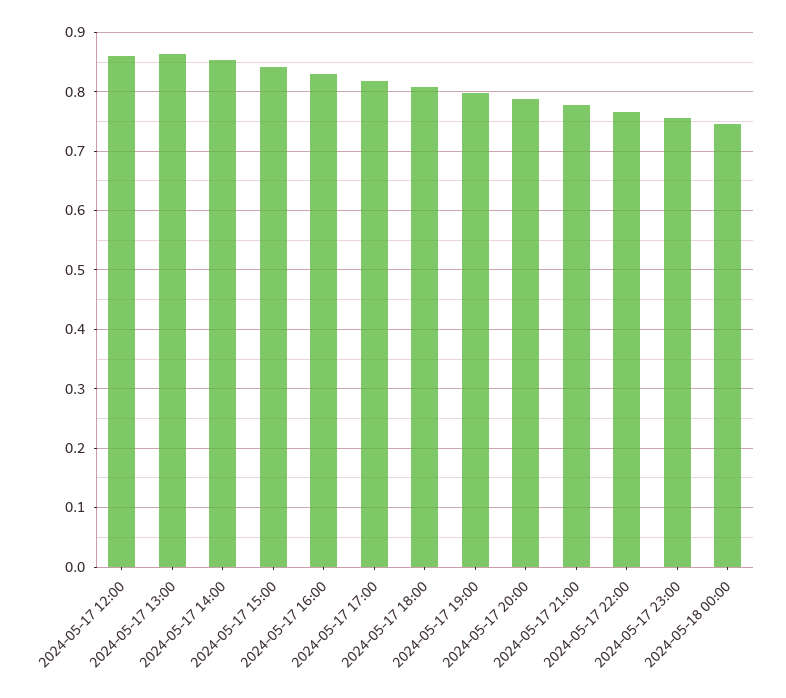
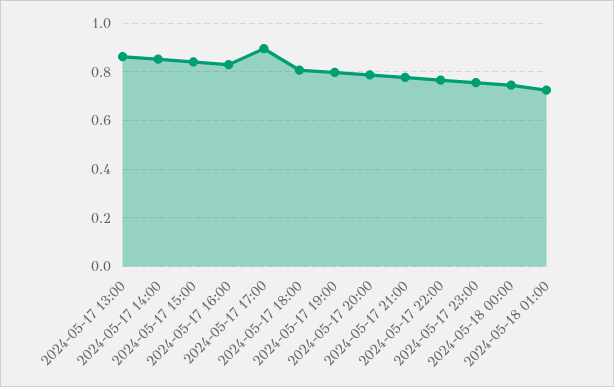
2024-05-17 12:00: 0.86 -> none
2024-05-17 17:00: 0.82 -> 0.9
2024-05-18 01:00: none -> 0.725

